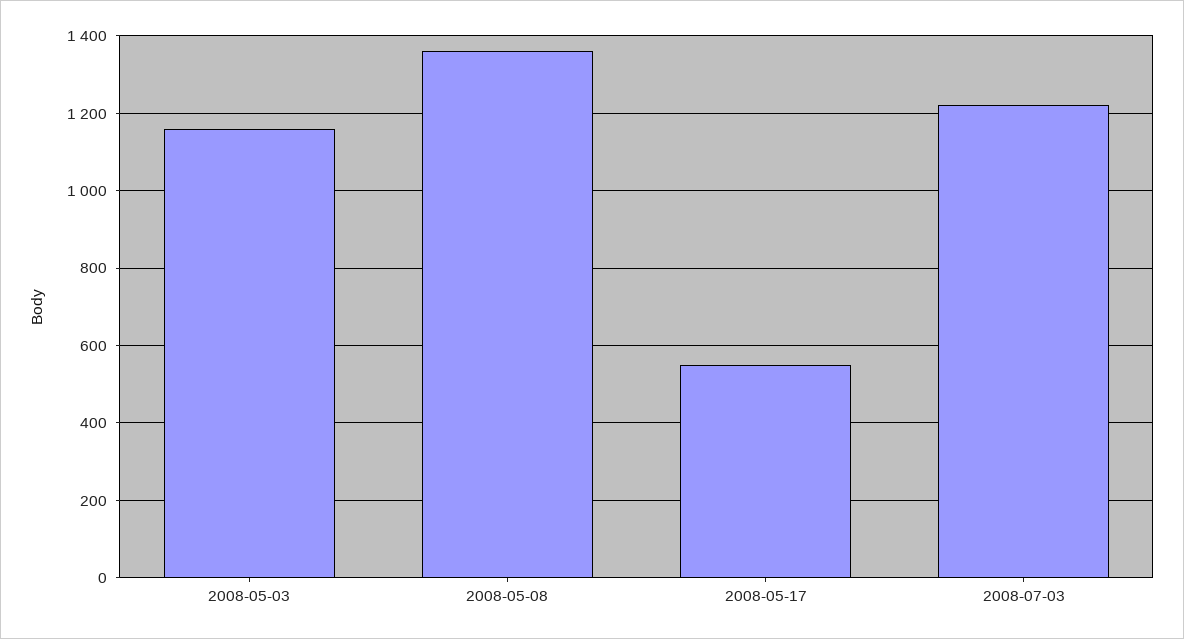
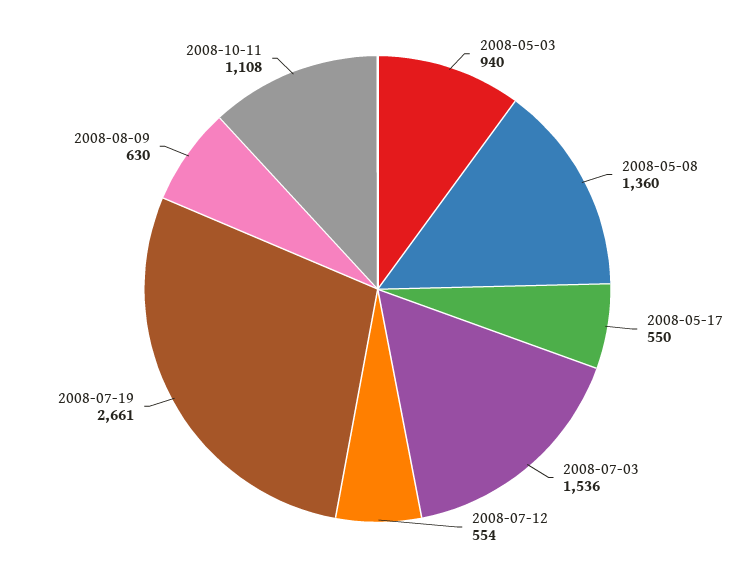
2008-05-03: 1160 -> 940
2008-07-03: 1220 -> 1536
2008-07-12: none -> 554
2008-07-19: none -> 2661
2008-08-09: none -> 630
2008-10-11: none -> 1108

